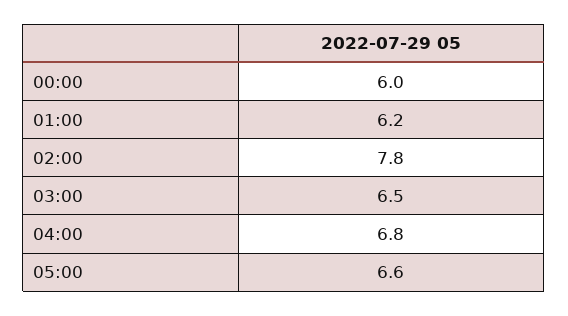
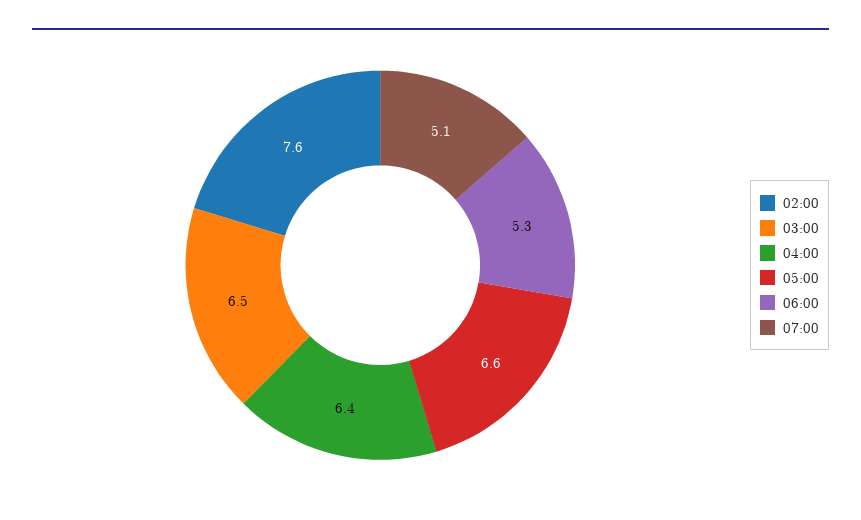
00:00: 6 -> none
01:00: 6.2 -> none
02:00: 7.8 -> 7.6
04:00: 6.8 -> 6.4
06:00: none -> 5.3
07:00: none -> 5.1

